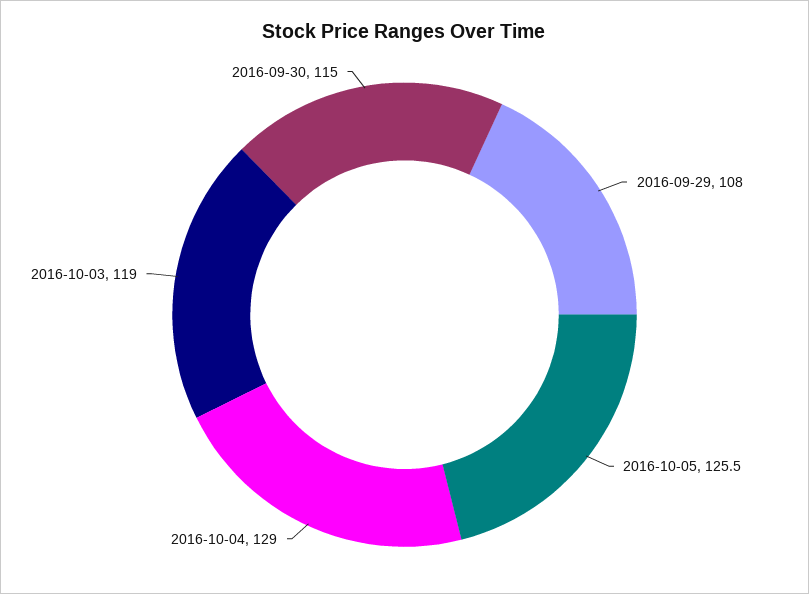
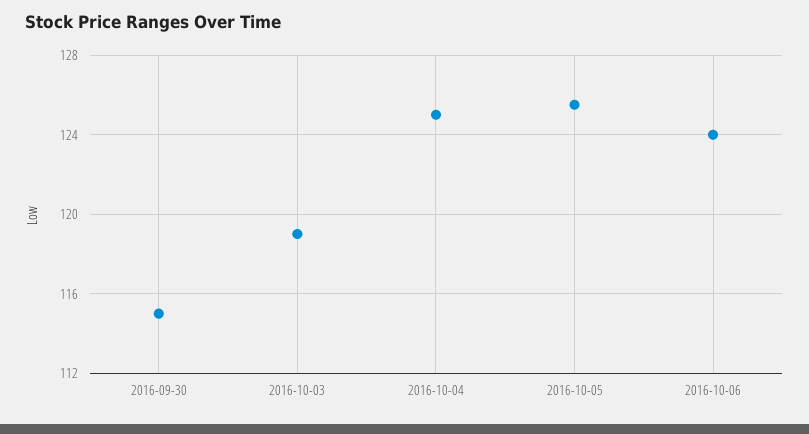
2016-09-29: 108 -> none
2016-10-04: 129 -> 125
2016-10-06: none -> 124

